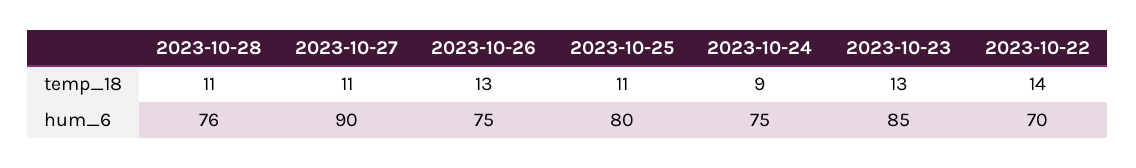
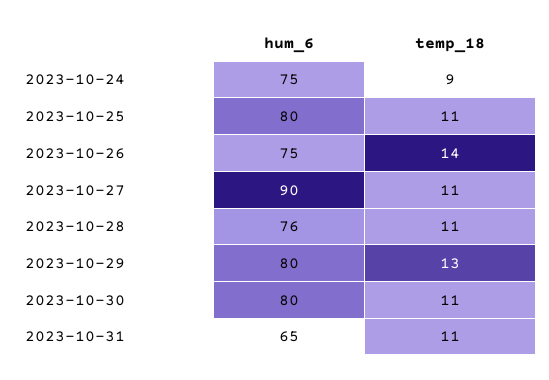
2023-10-26, temp_18: 13 -> 14
2023-10-23, temp_18: 13 -> none
2023-10-22, temp_18: 14 -> none
2023-10-23, hum_6: 85 -> none
2023-10-22, hum_6: 70 -> none
2023-10-29, hum_6: none -> 80
2023-10-29, temp_18: none -> 13
2023-10-30, hum_6: none -> 80
2023-10-30, temp_18: none -> 11
2023-10-31, hum_6: none -> 65
2023-10-31, temp_18: none -> 11

